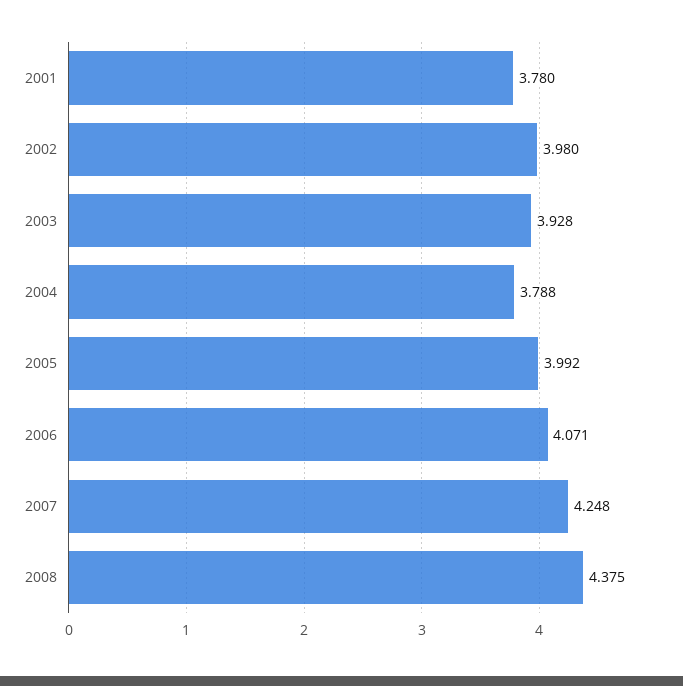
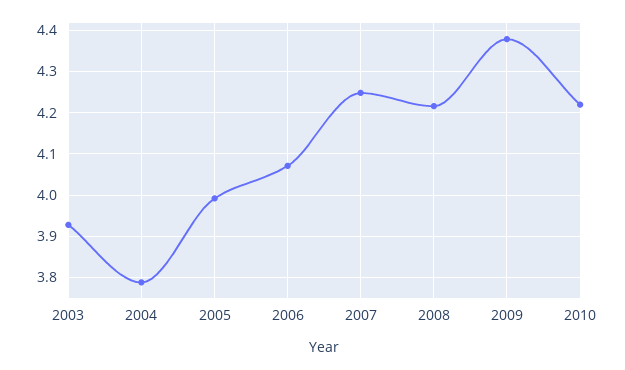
2001: 3.78 -> none
2002: 3.98 -> none
2008: 4.375 -> 4.22
2009: none -> 4.38
2010: none -> 4.22

